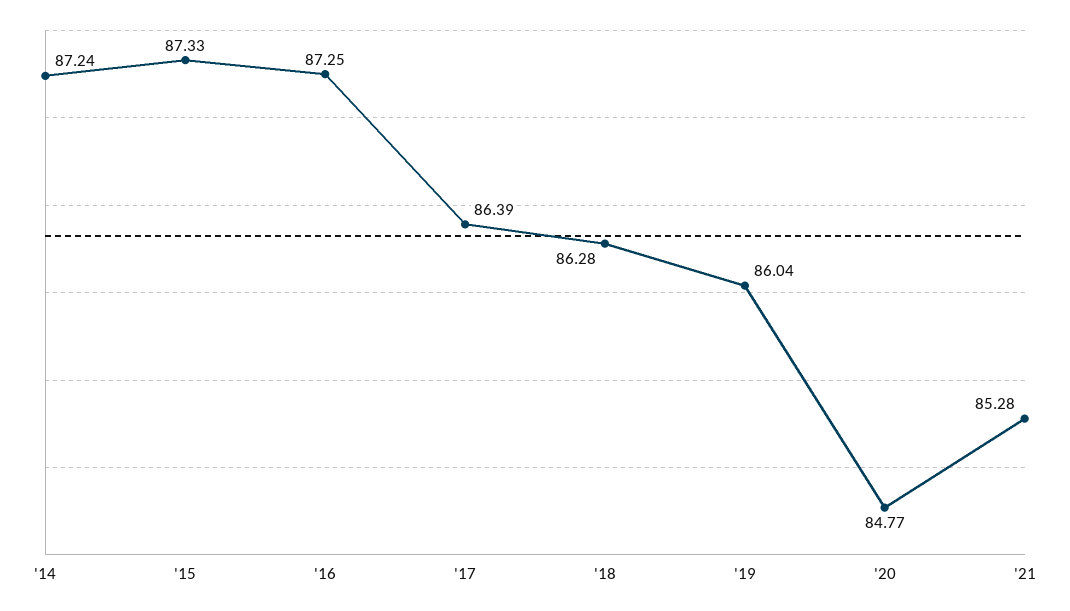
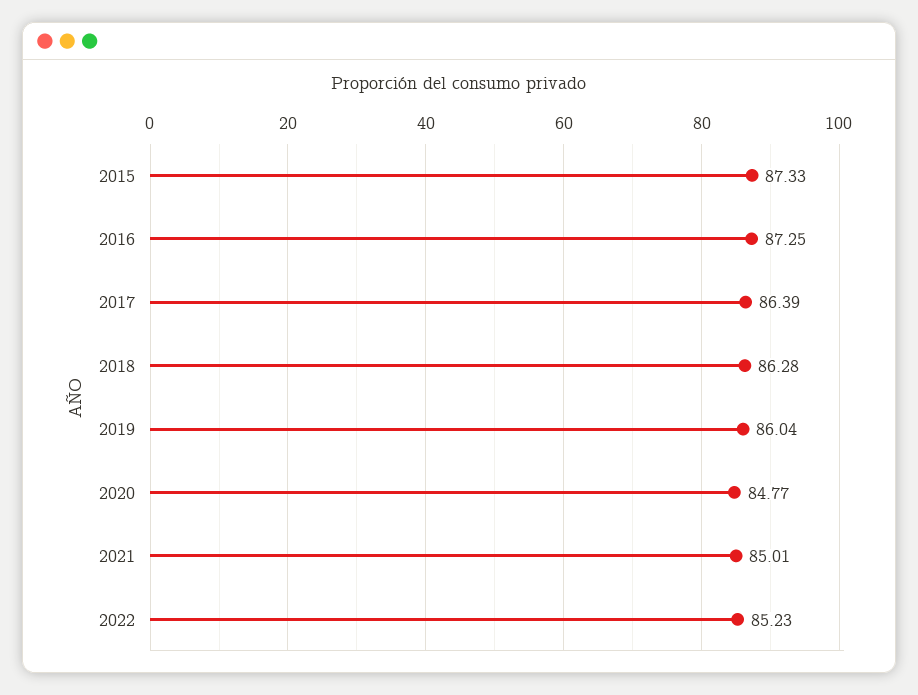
'14: 87.24 -> none
'21: 85.28 -> 85.01
2022: none -> 85.23

